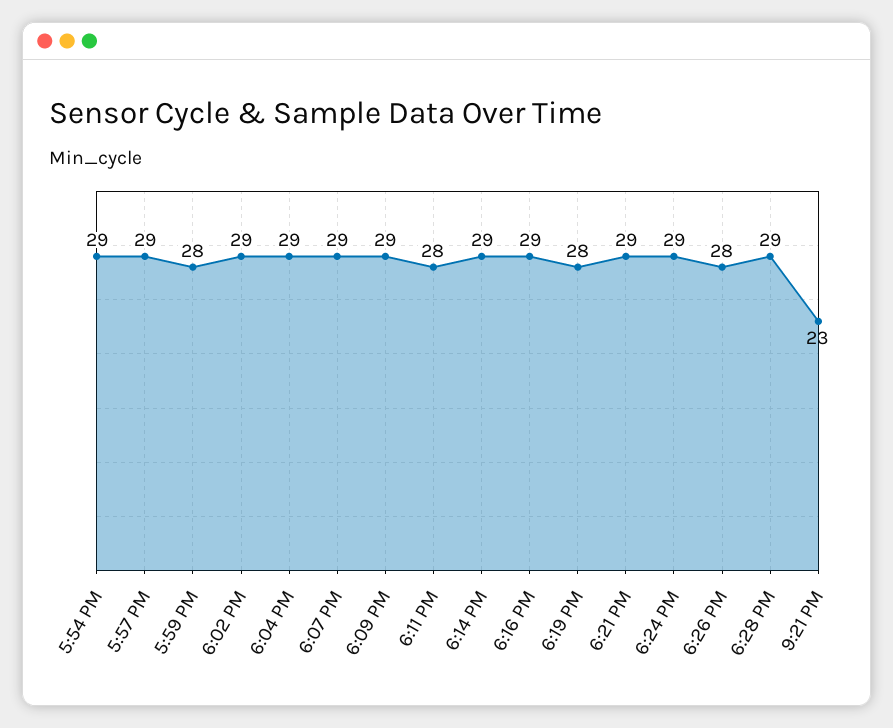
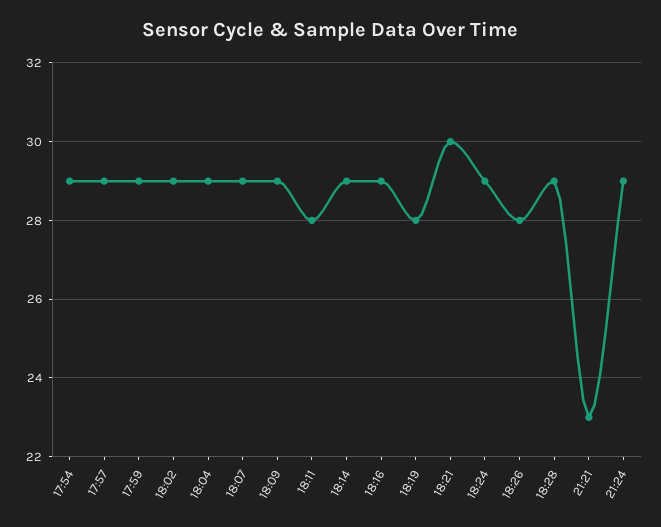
5:59 PM: 28 -> 29
6:21 PM: 29 -> 30
21:24: none -> 29

